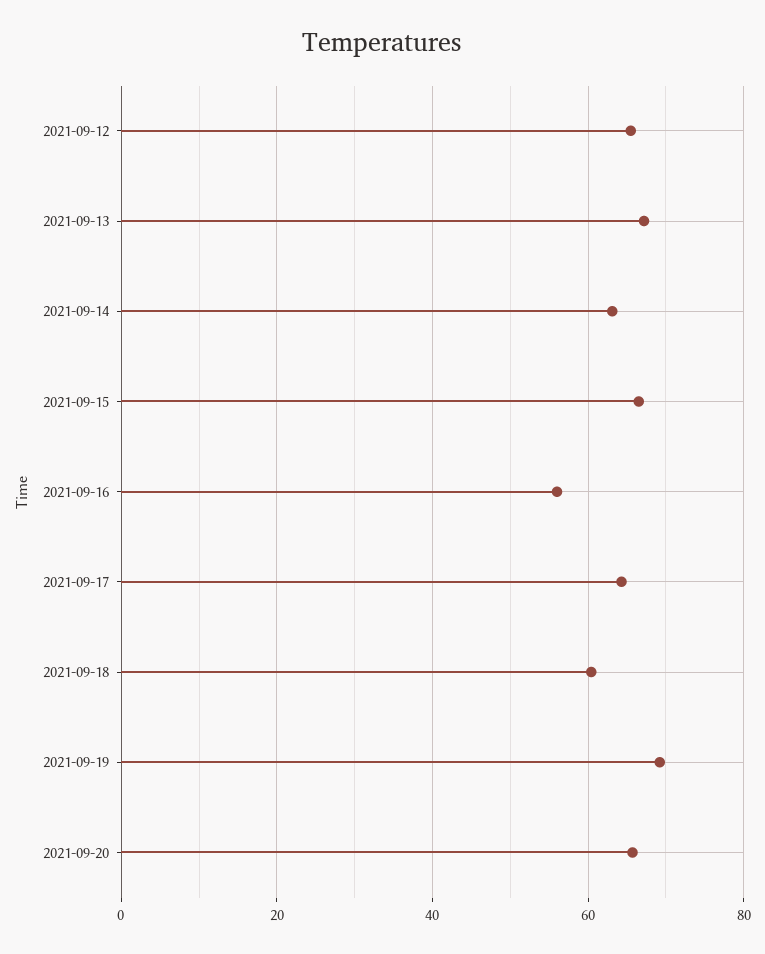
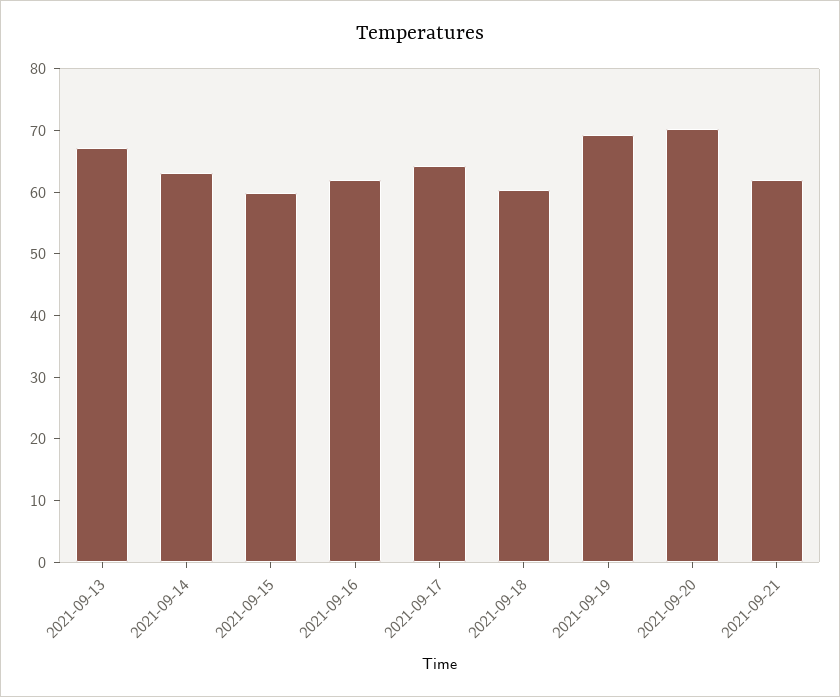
2021-09-12: 66 -> none
2021-09-15: 66 -> 60
2021-09-16: 56 -> 62
2021-09-20: 66 -> 70
2021-09-21: none -> 62

